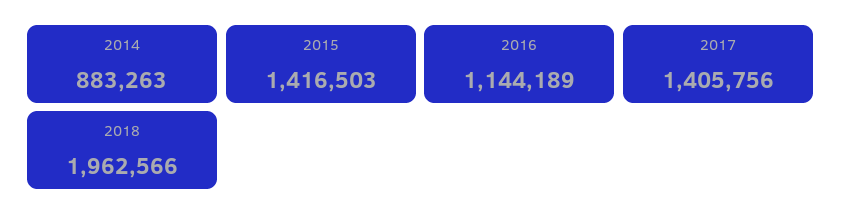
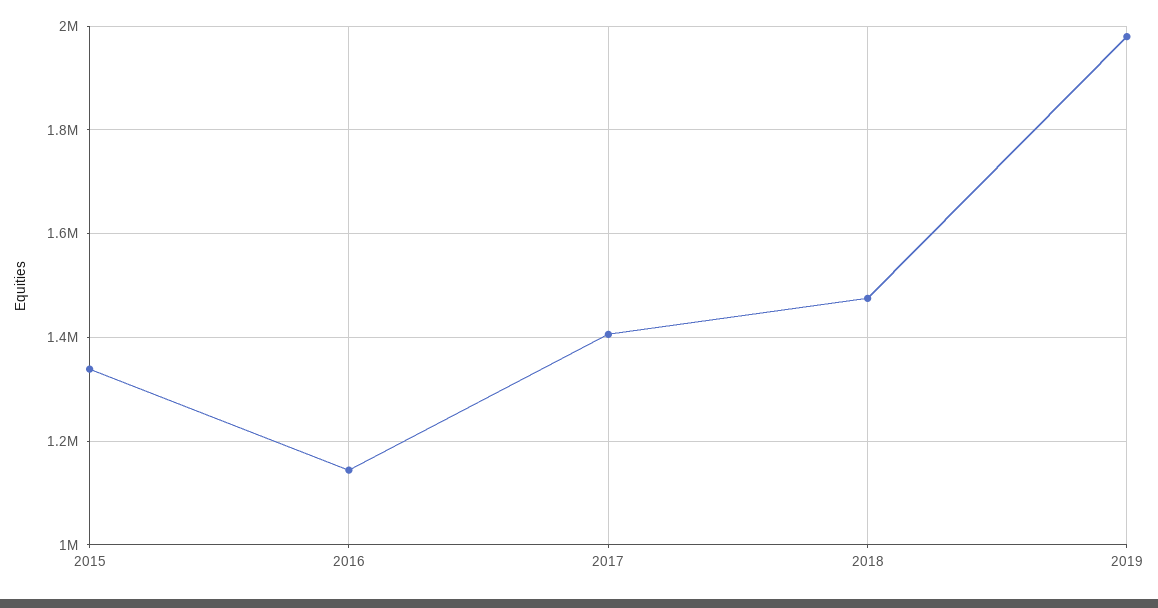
2014: 883263 -> none
2015: 1416503 -> 1340000
2018: 1962566 -> 1480000
2019: none -> 1980000

